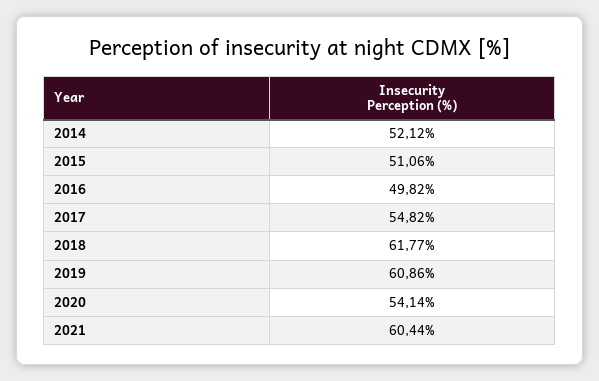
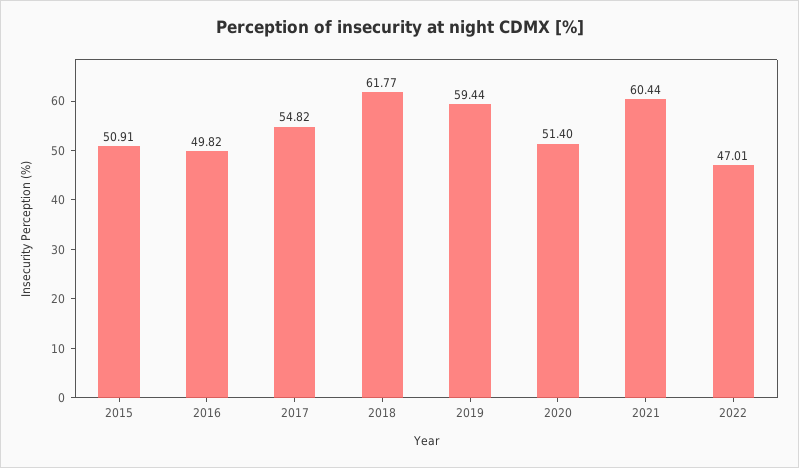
2014: 52.12 -> none
2015: 51.06 -> 50.91
2019: 60.86 -> 59.44
2020: 54.14 -> 51.4
2022: none -> 47.01

